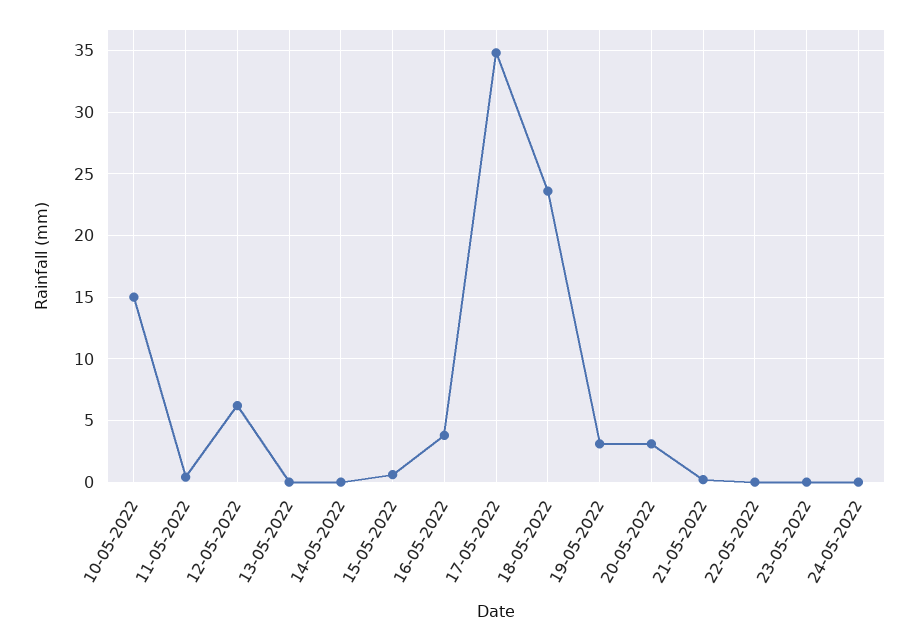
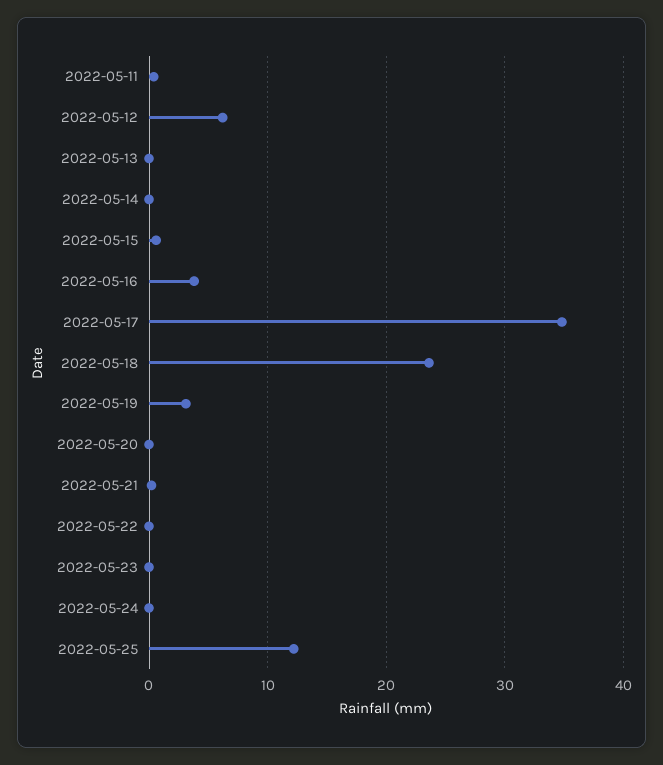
10-05-2022: 15 -> none
20-05-2022: 3 -> 0
2022-05-25: none -> 12

